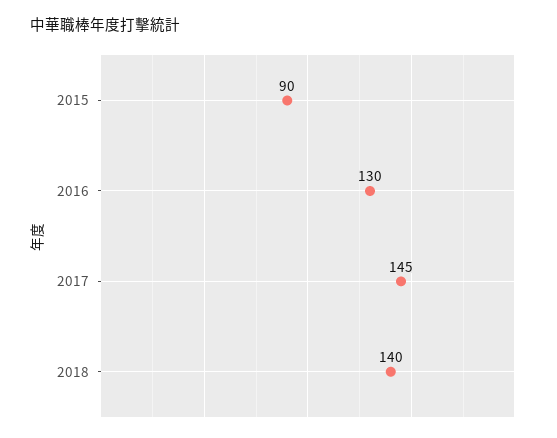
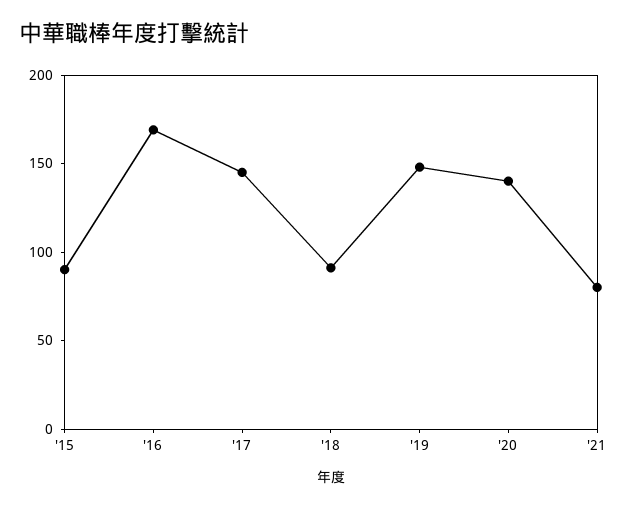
2016: 130 -> 170
2018: 140 -> 90
'19: none -> 150
'20: none -> 140
'21: none -> 80

